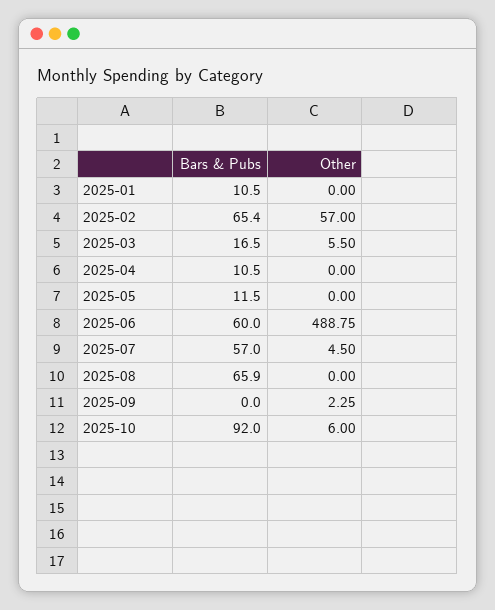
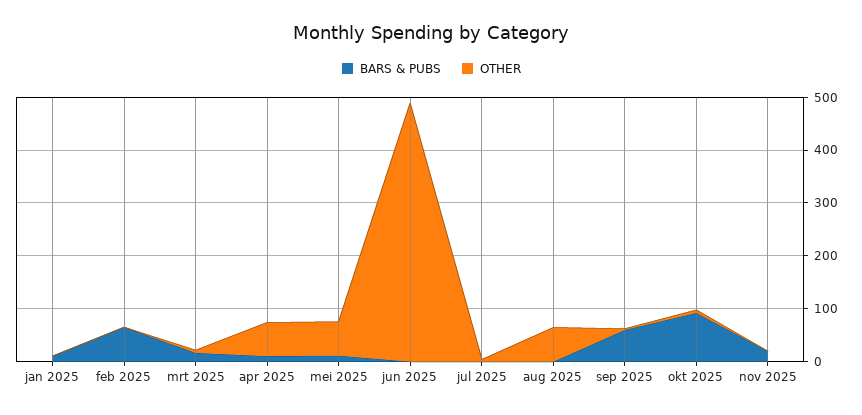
Other, 2025-02: 57 -> 0
Other, 2025-04: 0 -> 60
Other, 2025-05: 0 -> 60
Bars & Pubs, 2025-06: 60 -> 0
Bars & Pubs, 2025-07: 57 -> 0
Bars & Pubs, 2025-08: 65.9 -> 0
Other, 2025-08: 0 -> 60
Bars & Pubs, 2025-09: 0 -> 60
Bars & Pubs, nov 2025: none -> 20
Other, nov 2025: none -> 0

